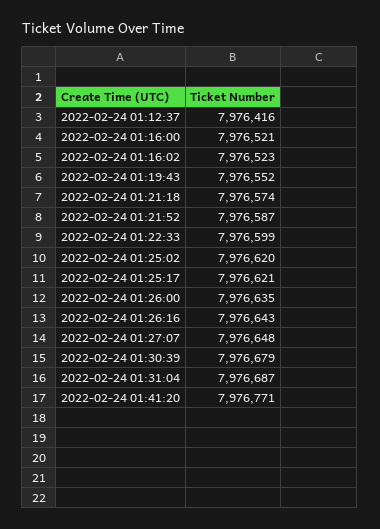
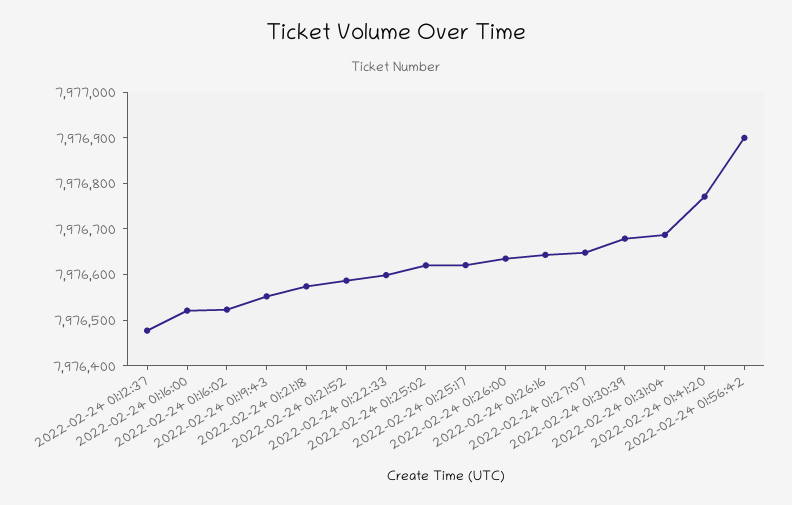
2022-02-24 01:12:37: 7976416 -> 7976480
2022-02-24 01:56:42: none -> 7976900

